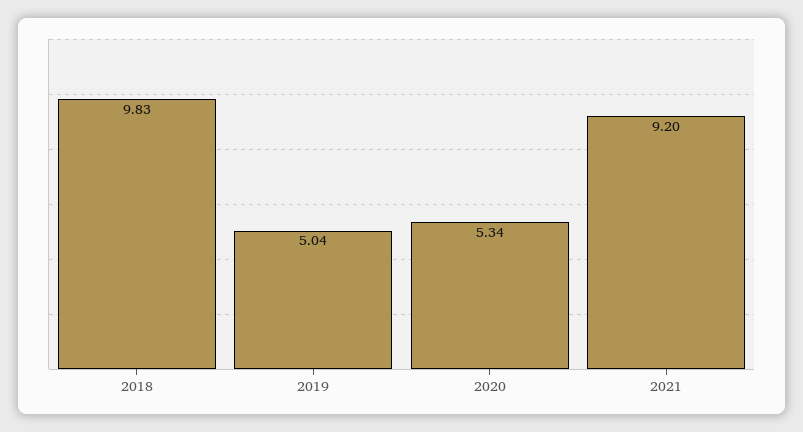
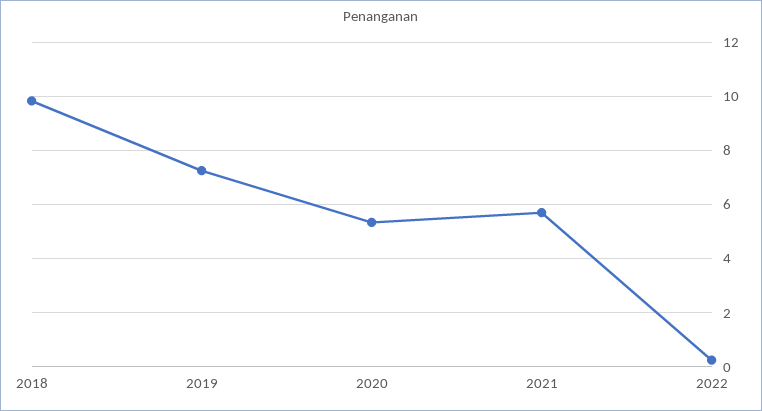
2019: 5.04 -> 7.25
2021: 9.2 -> 5.75
2022: none -> 0.25

